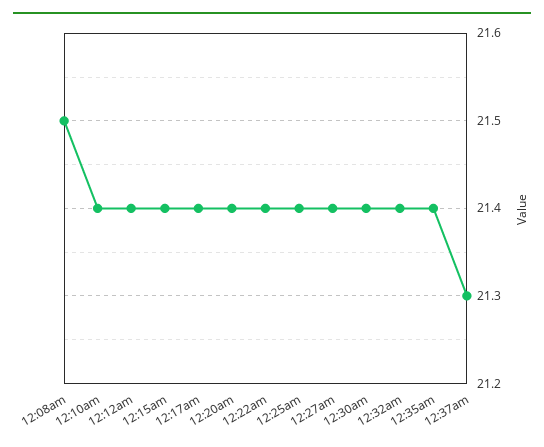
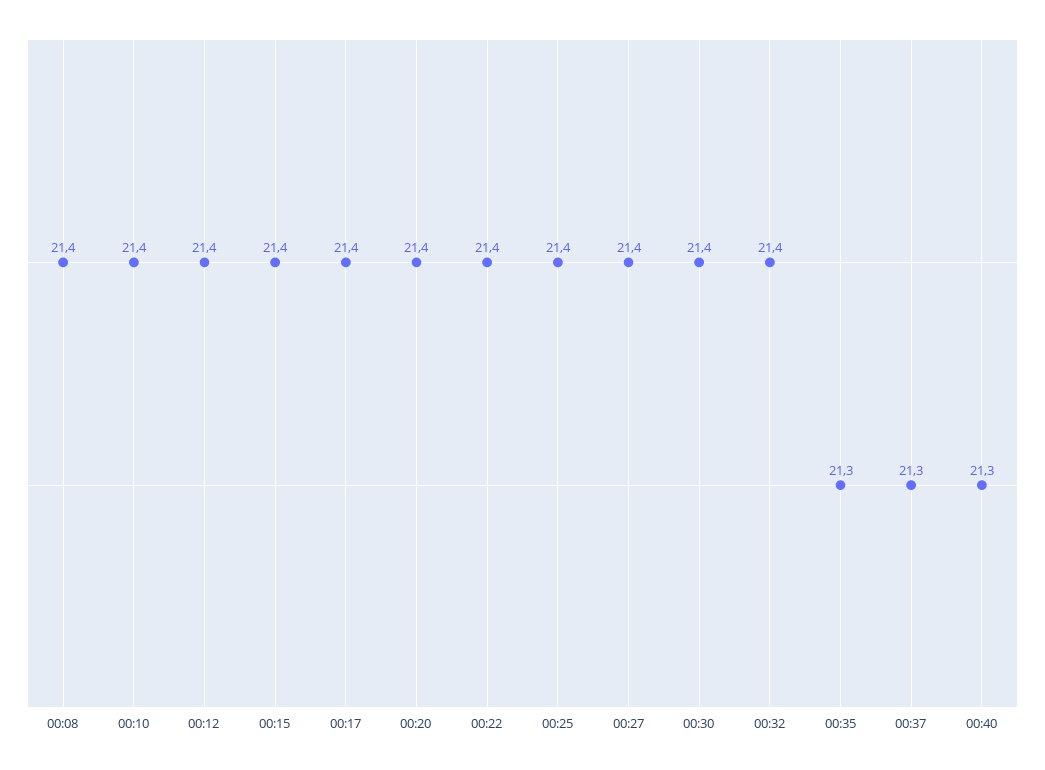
12:08am: 21.5 -> 21.4
12:35am: 21.4 -> 21.3
00:40: none -> 21.3

